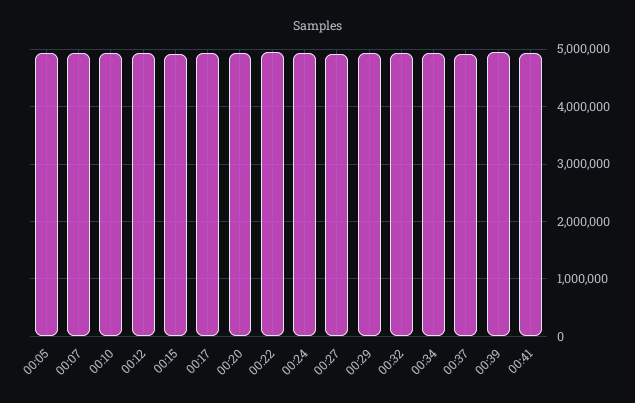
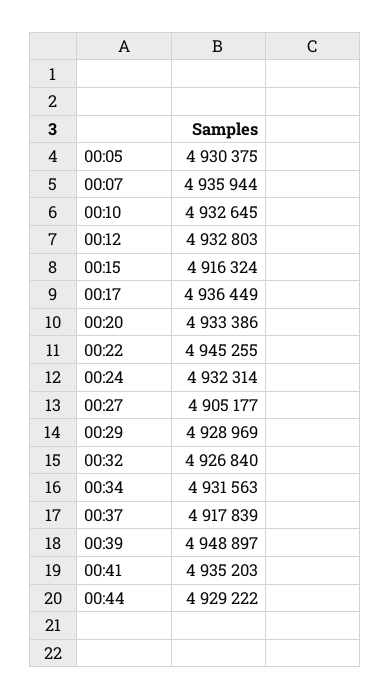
00:44: none -> 4929222

